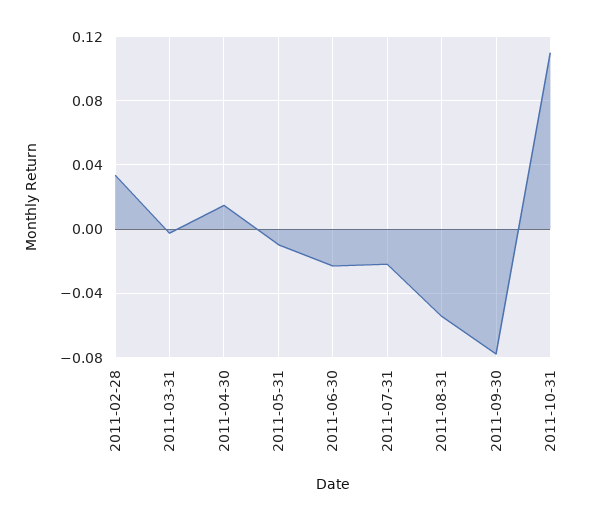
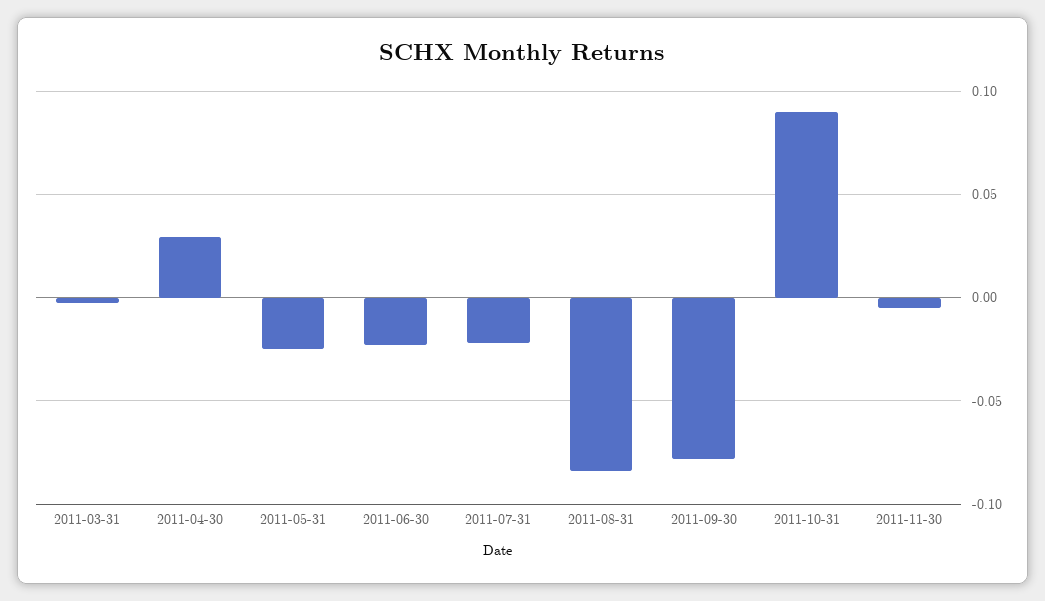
2011-02-28: 0.035 -> none
2011-04-30: 0.015 -> 0.03
2011-05-31: -0.01 -> -0.025
2011-08-31: -0.055 -> -0.085
2011-10-31: 0.11 -> 0.09
2011-11-30: none -> -0.005

